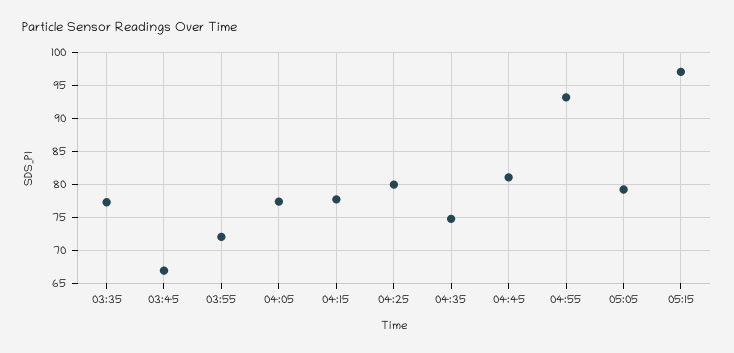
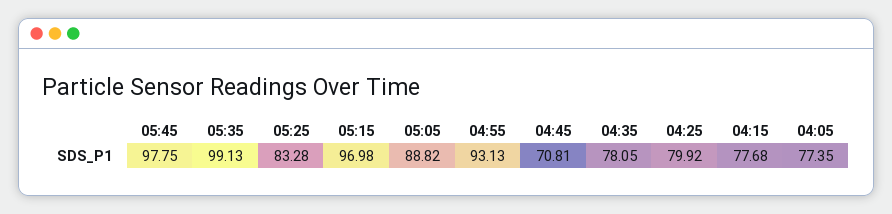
03:35: 77 -> none
03:45: 67 -> none
03:55: 72 -> none
04:35: 75 -> 78.05
04:45: 81 -> 70.81
05:05: 79 -> 88.82
05:45: none -> 97.75
05:35: none -> 99.13
05:25: none -> 83.28

